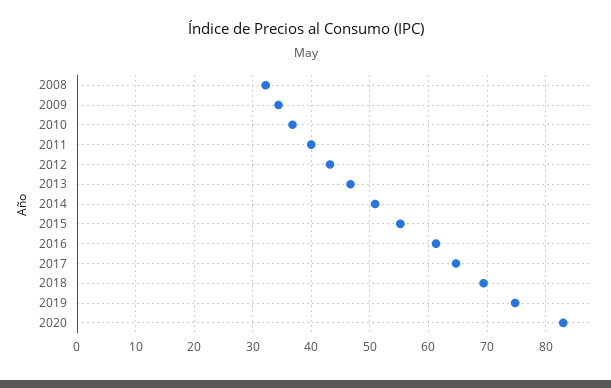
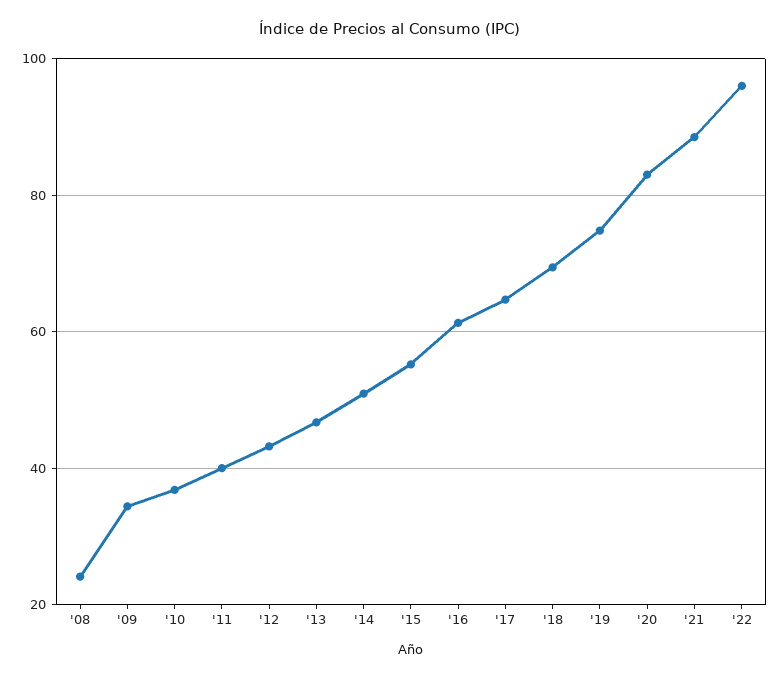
2008: 32 -> 24
'21: none -> 88
'22: none -> 96

